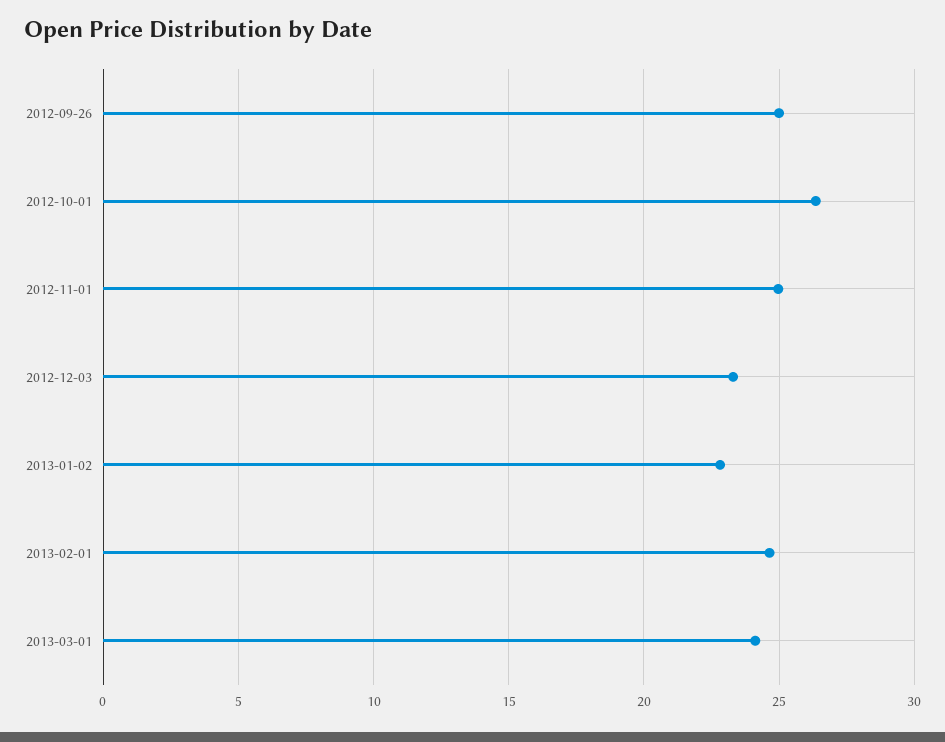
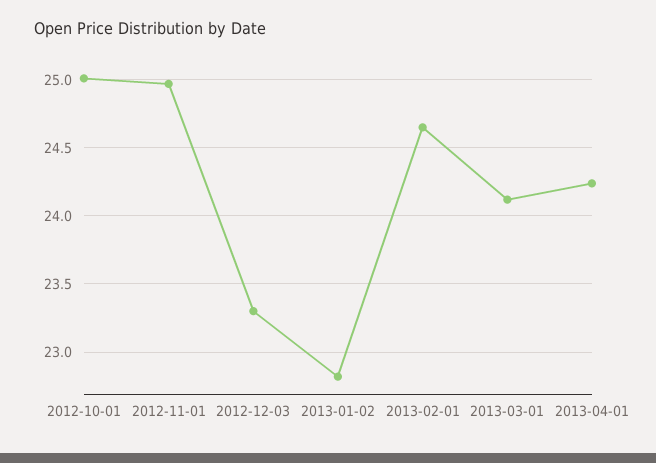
2012-09-26: 25 -> none
2012-10-01: 26.5 -> 25
2013-04-01: none -> 24.25

